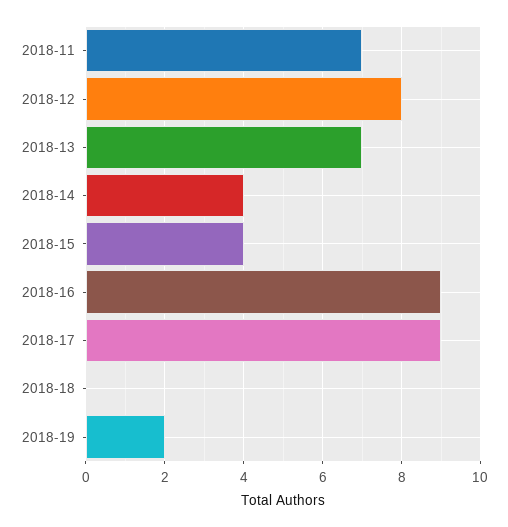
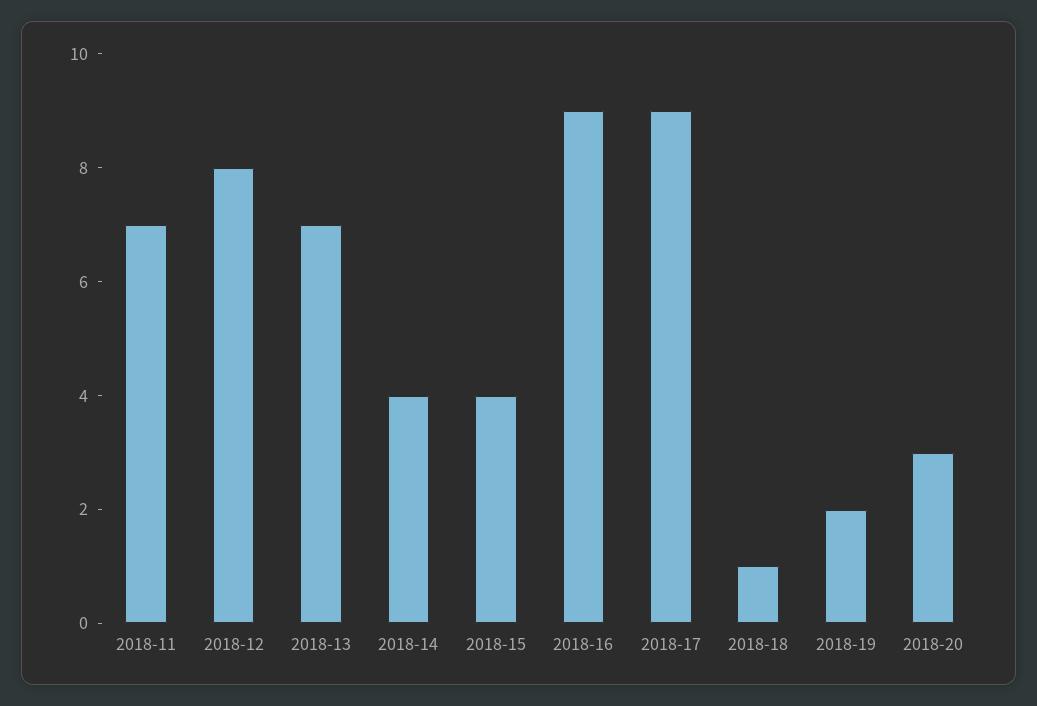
2018-18: 0 -> 1
2018-20: none -> 3

